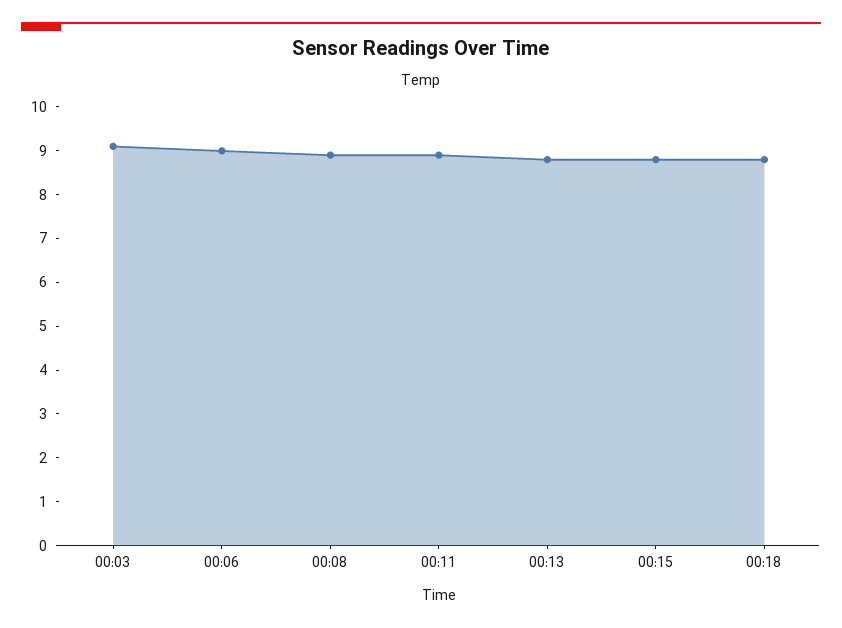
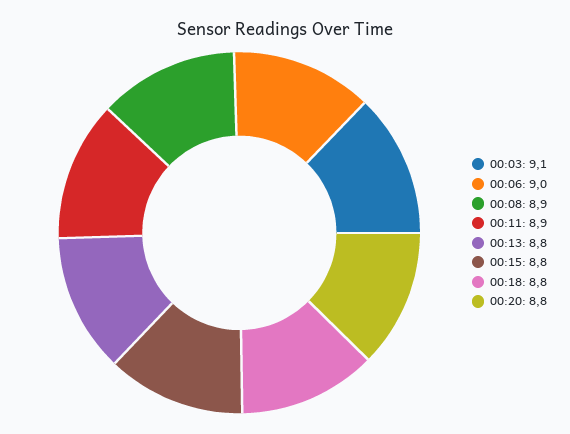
00:20: none -> 8.8

